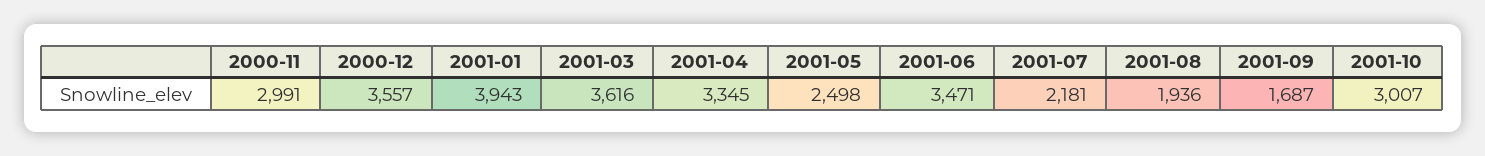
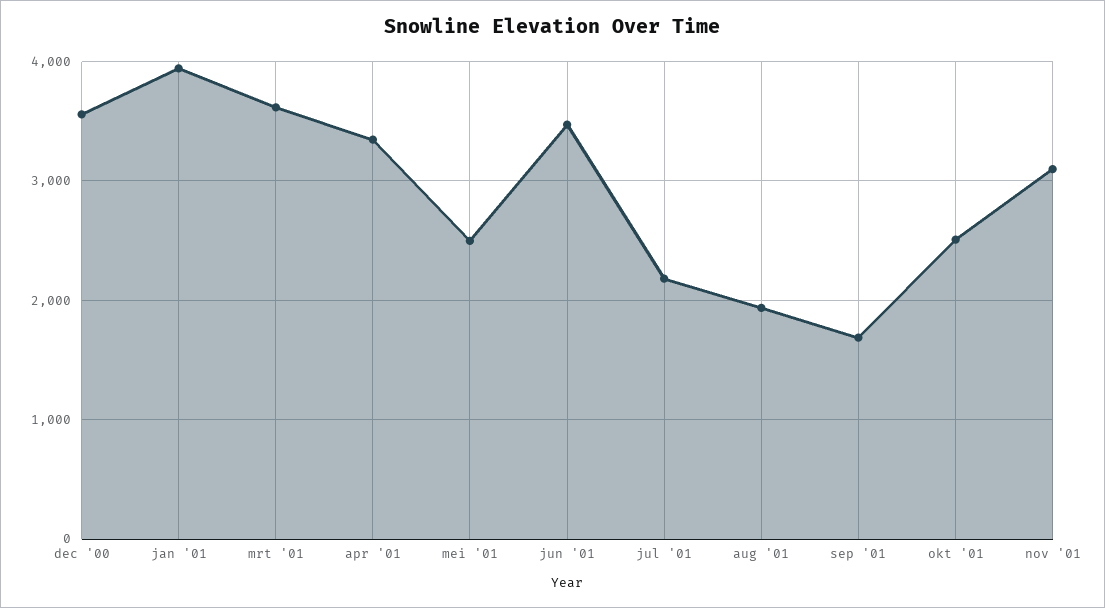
2000-11: 2991 -> none
2001-10: 3007 -> 2500
nov '01: none -> 3100

